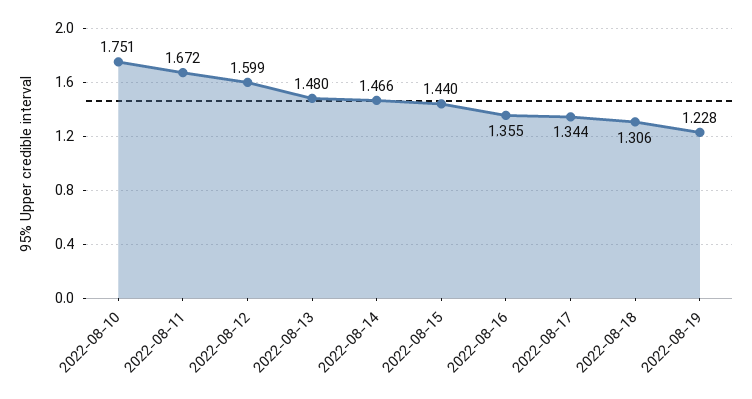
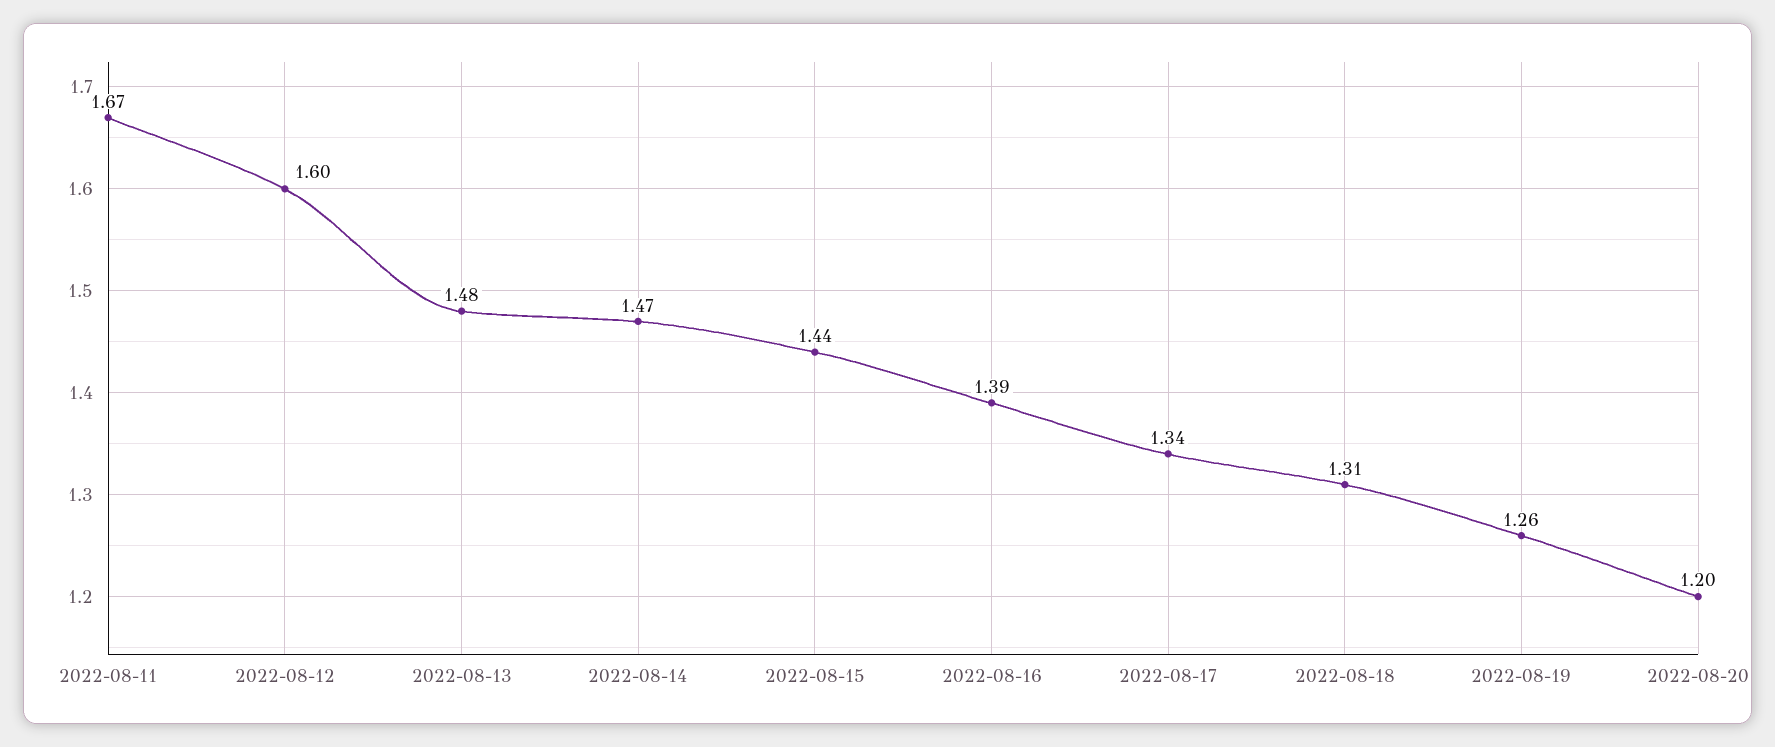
2022-08-10: 1.751 -> none
2022-08-16: 1.355 -> 1.39
2022-08-19: 1.228 -> 1.26
2022-08-20: none -> 1.2

